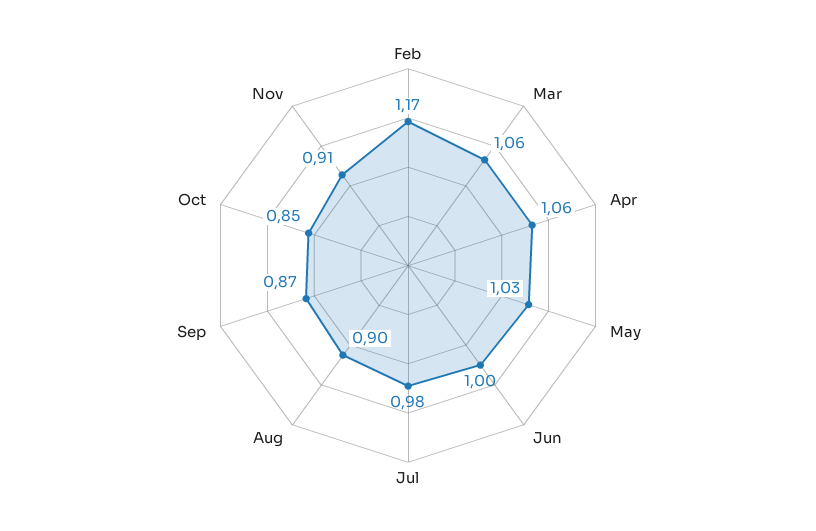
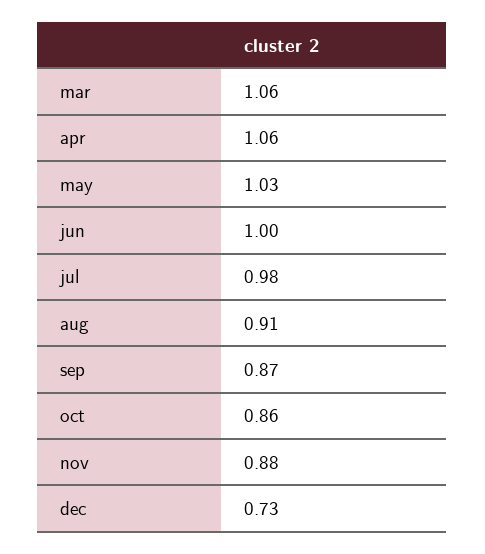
Feb: 1.17 -> none
Aug: 0.9 -> 0.91
Oct: 0.85 -> 0.86
Nov: 0.91 -> 0.88
dec: none -> 0.73

